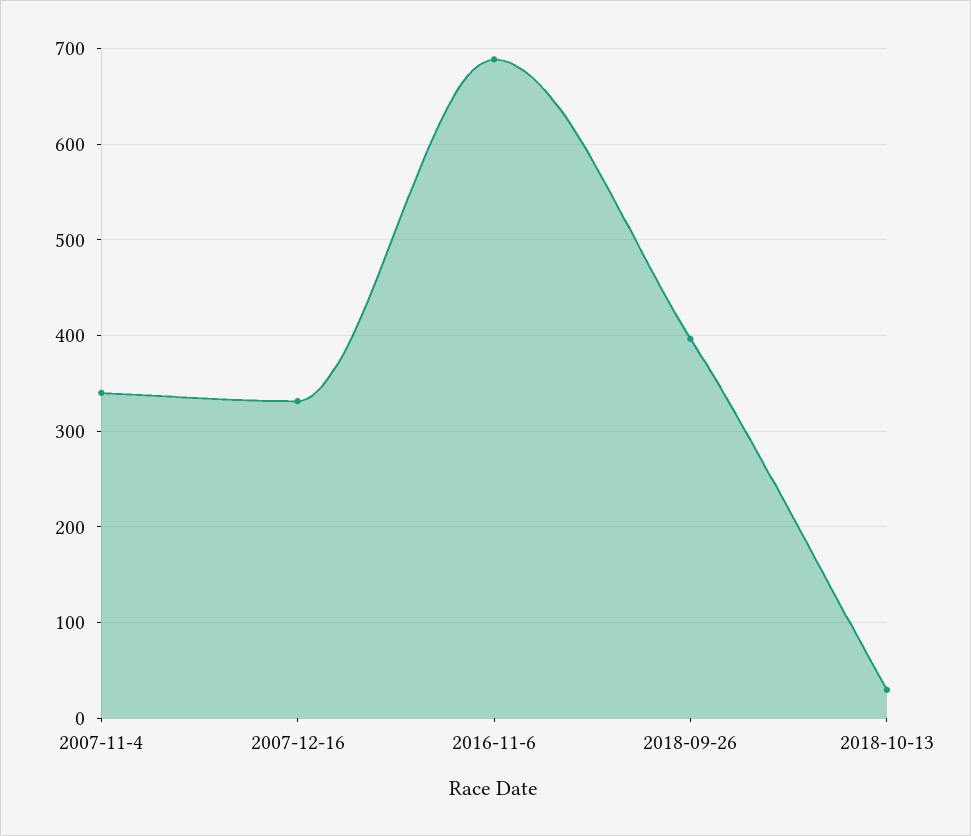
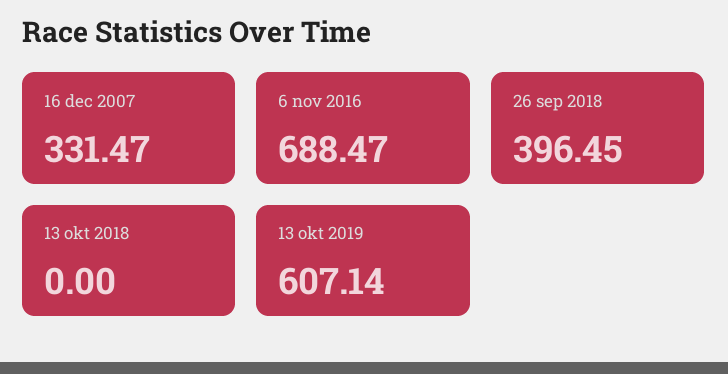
2007-11-4: 340 -> none
2018-10-13: 30 -> 0
13 okt 2019: none -> 607.14

